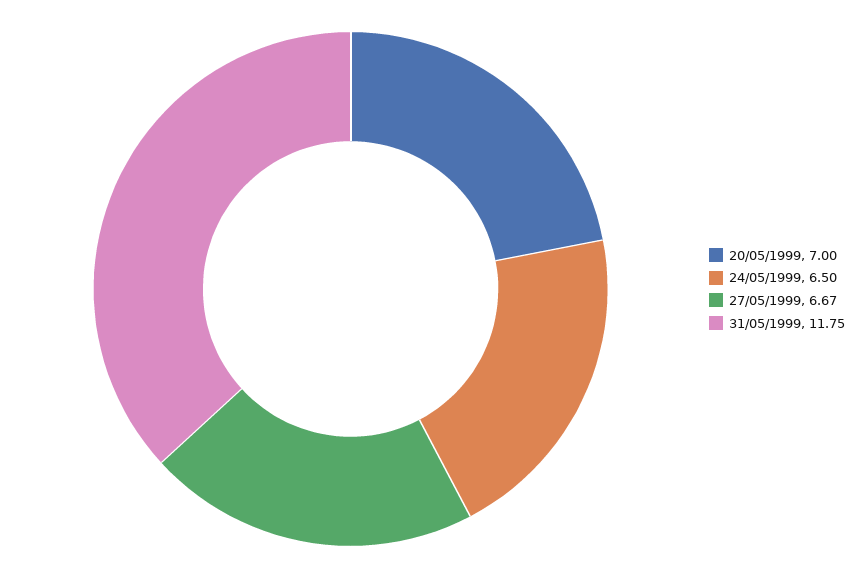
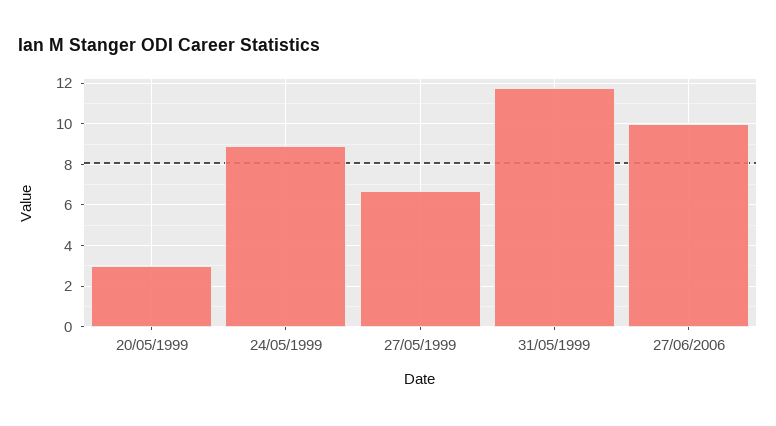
20/05/1999: 7 -> 3
24/05/1999: 6.5 -> 9
27/06/2006: none -> 10

